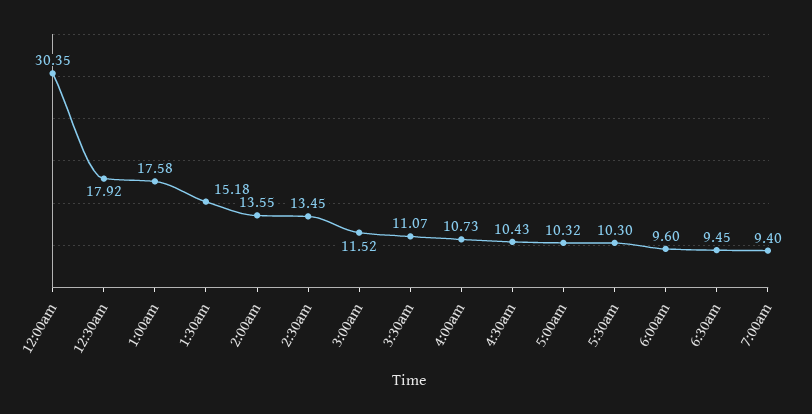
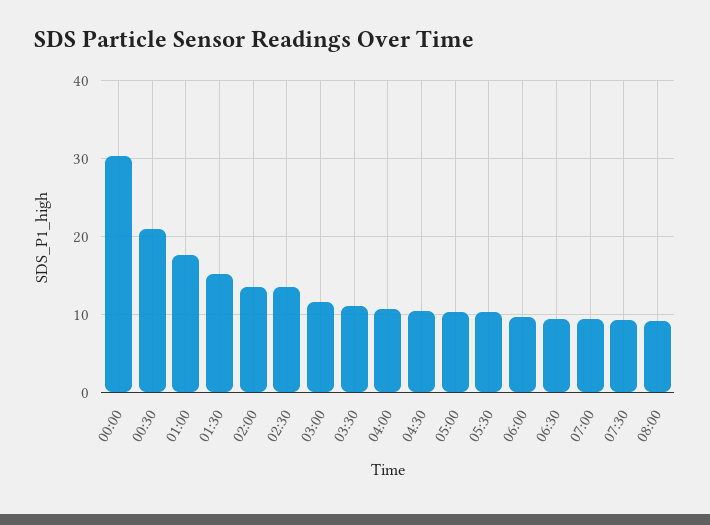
12:30am: 17.92 -> 21
07:30: none -> 9
08:00: none -> 9

